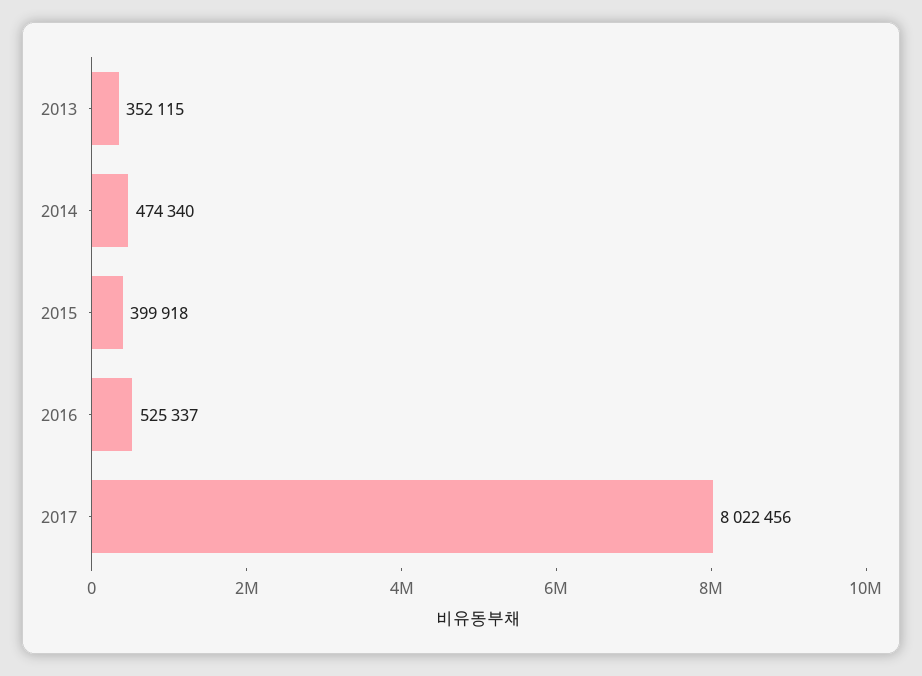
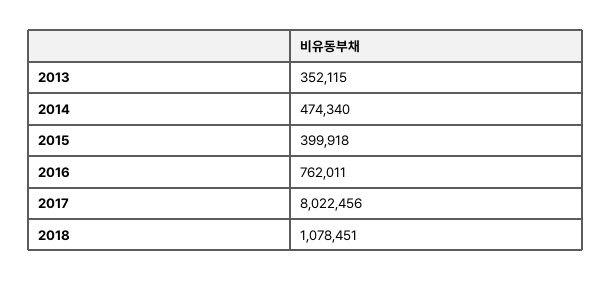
2016: 525337 -> 762011
2018: none -> 1078451

